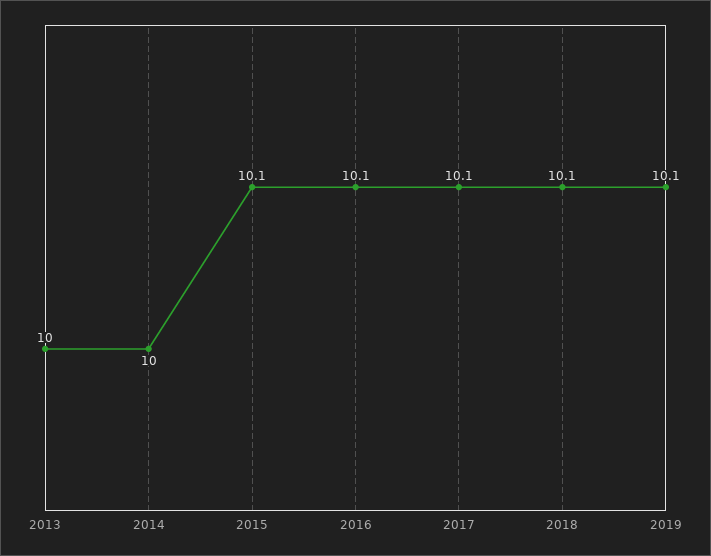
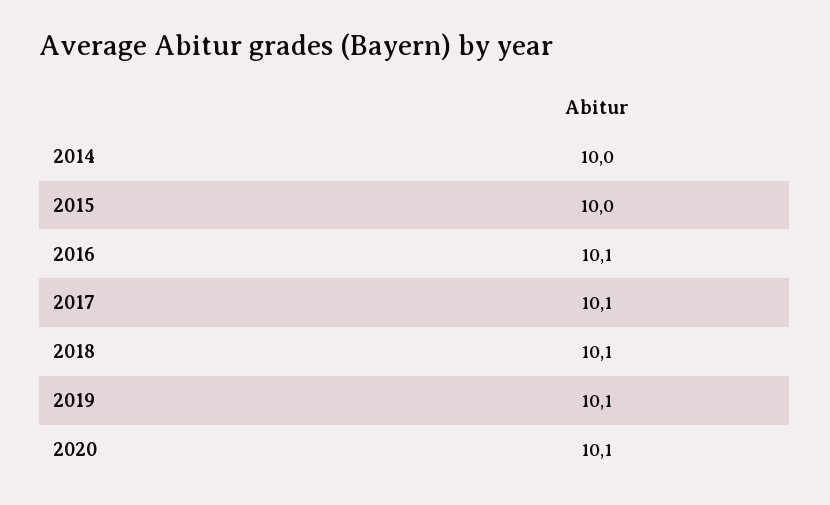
2013: 10 -> none
2015: 10.1 -> 10
2020: none -> 10.1

